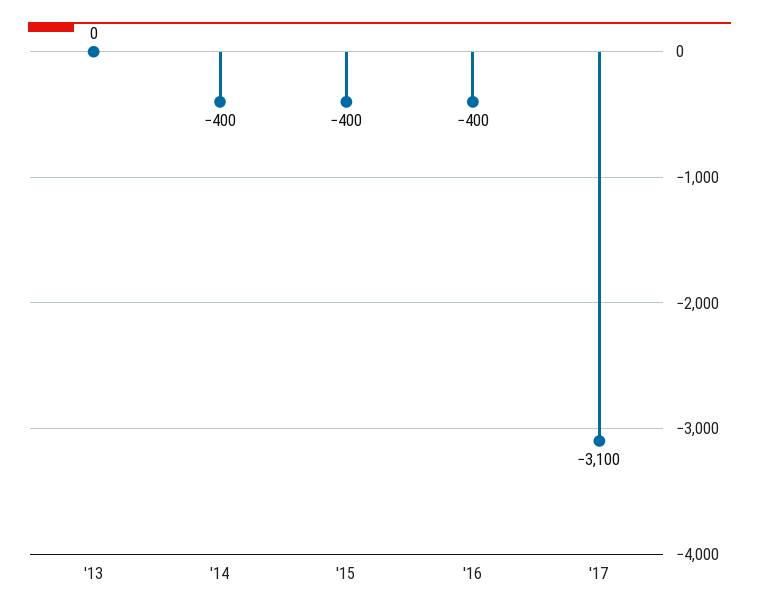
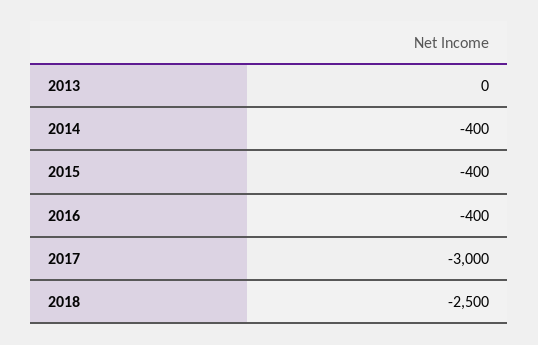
'17: -3100 -> -3000
2018: none -> -2500

